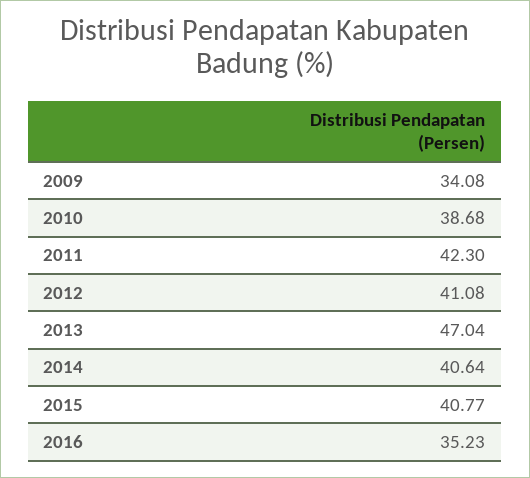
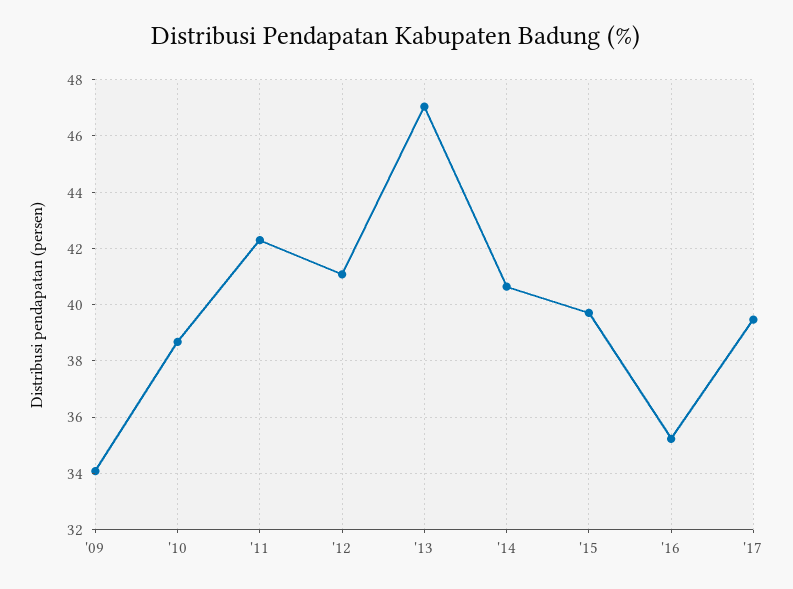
2015: 40.77 -> 39.75
'17: none -> 39.5

